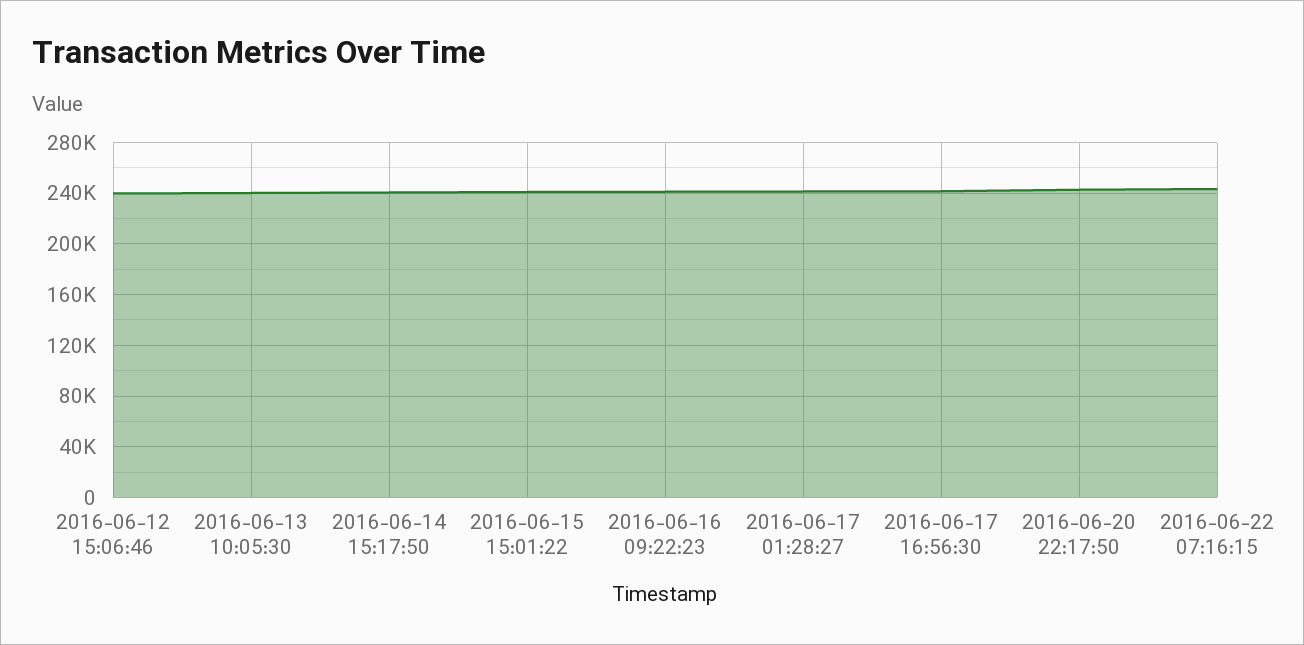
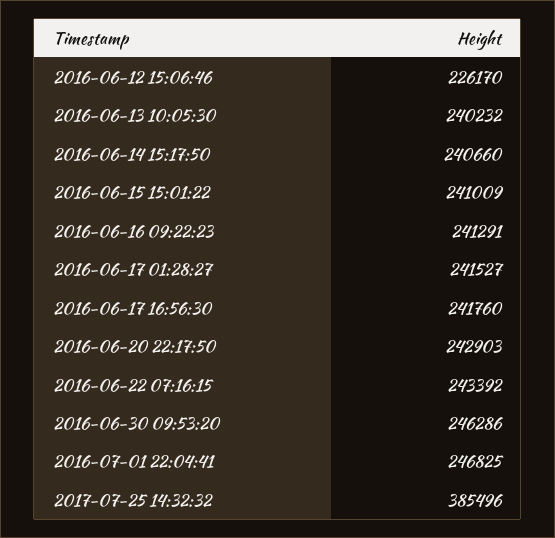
2016-06-12 15:06:46: 240000 -> 226170
2016-06-30 09:53:20: none -> 246286
2016-07-01 22:04:41: none -> 246825
2017-07-25 14:32:32: none -> 385496

